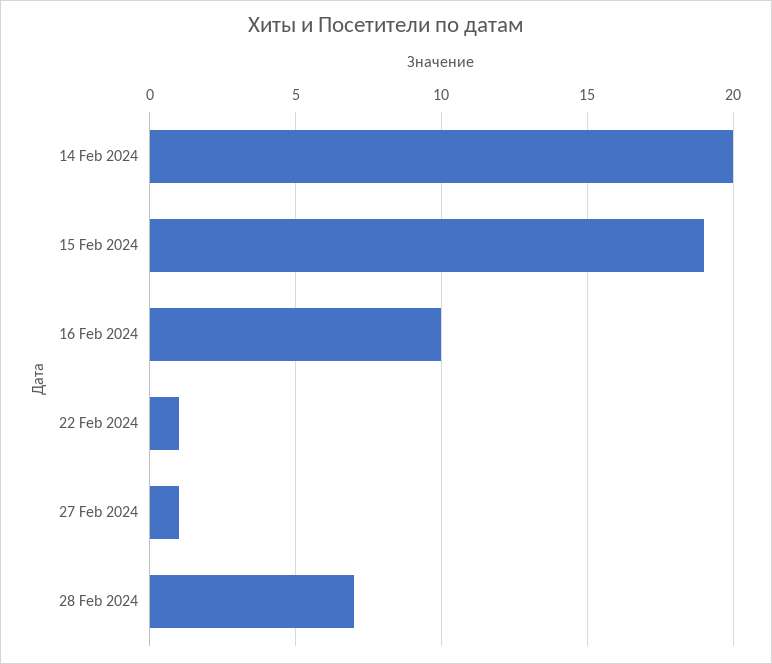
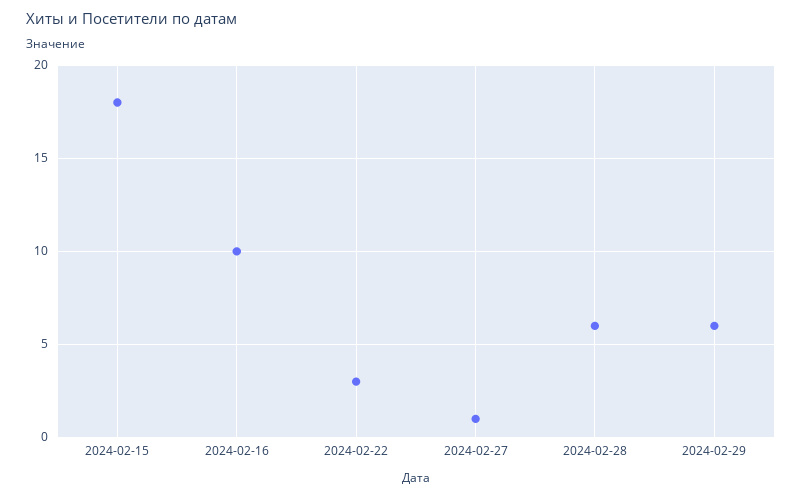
14 Feb 2024: 20 -> none
15 Feb 2024: 19 -> 18
22 Feb 2024: 1 -> 3
28 Feb 2024: 7 -> 6
2024-02-29: none -> 6

